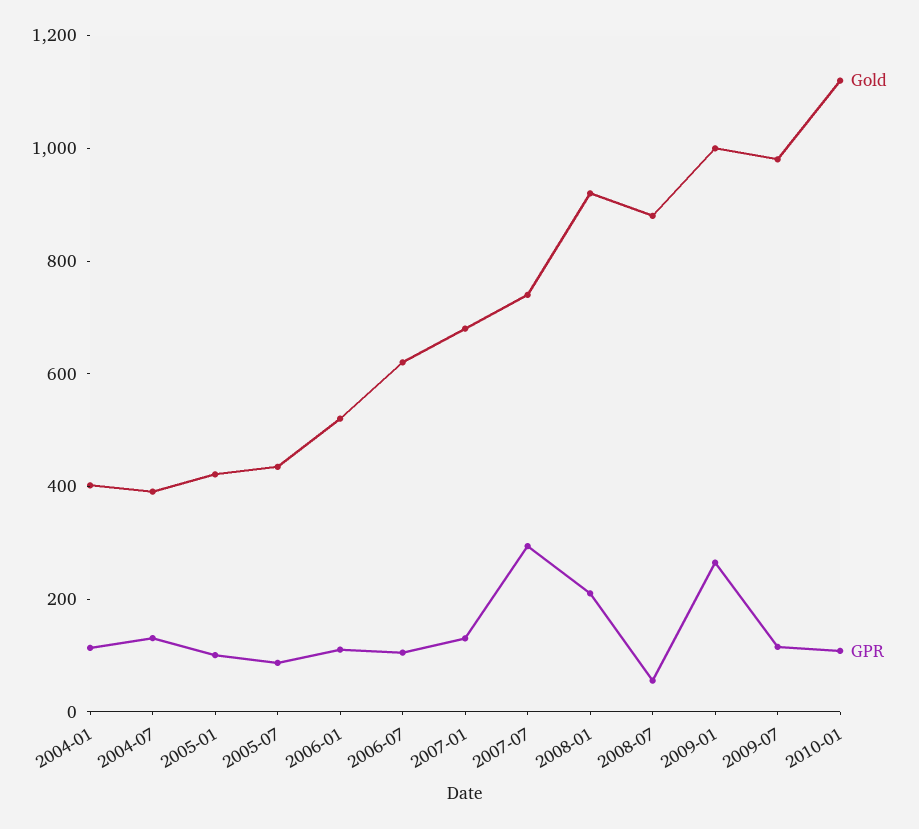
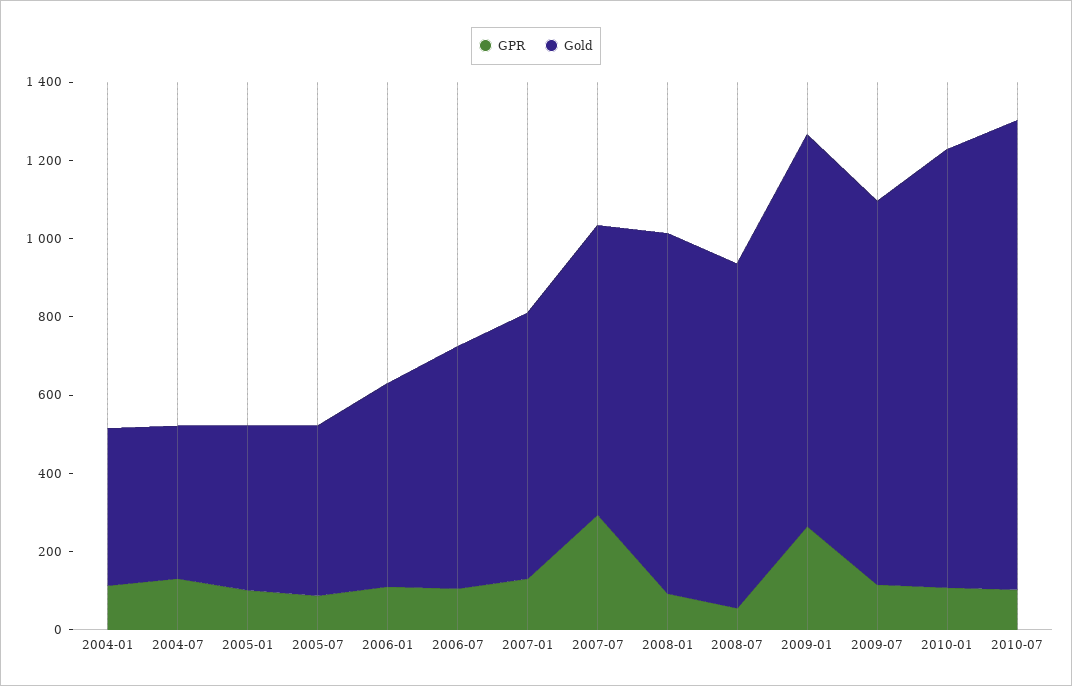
GPR, 2008-01: 200 -> 100
GPR, 2010-07: none -> 100
Gold, 2010-07: none -> 1200

